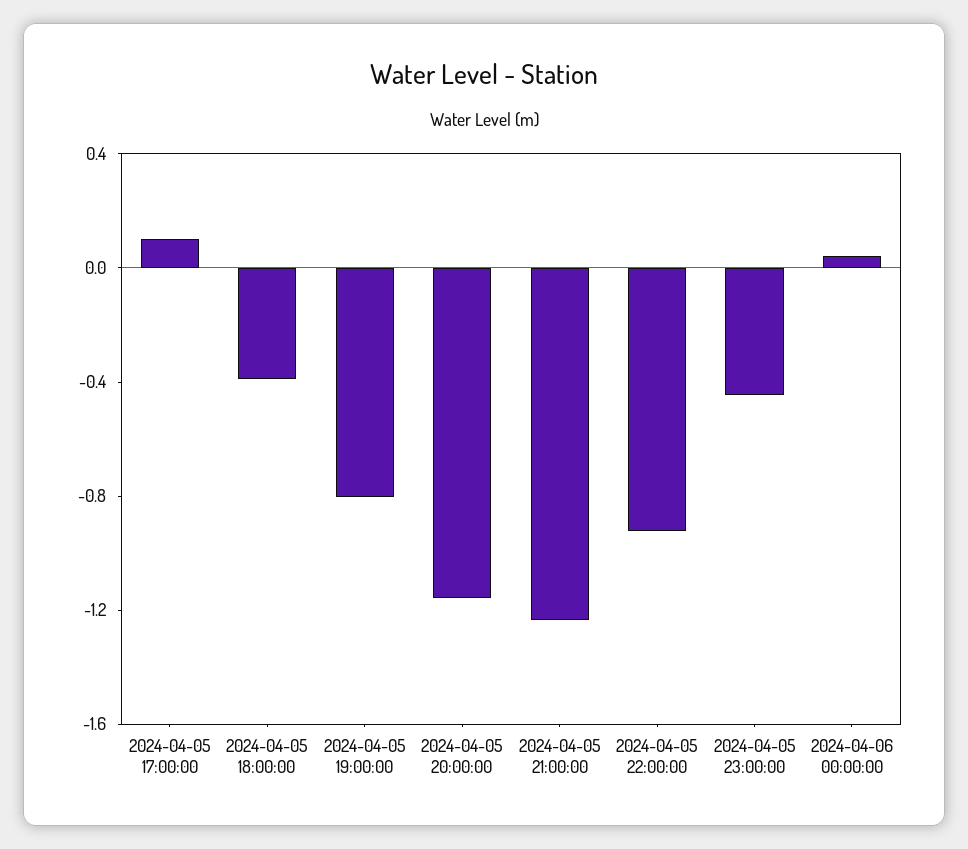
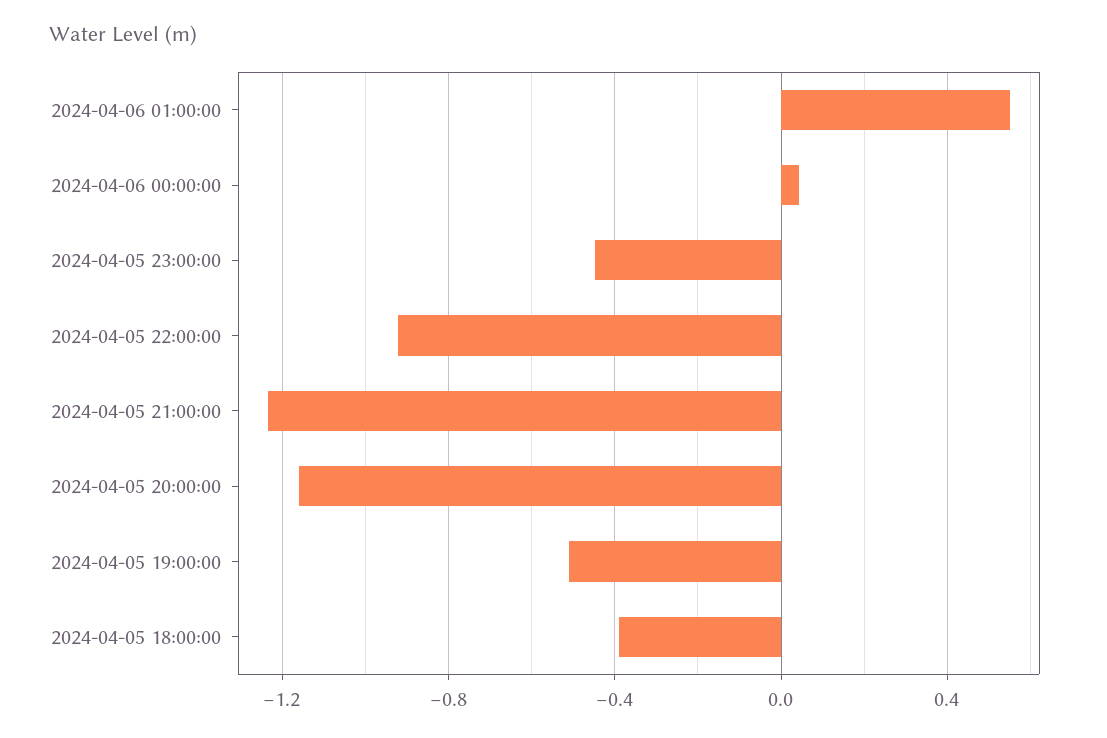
2024-04-05 17:00:00: 0.1 -> none
2024-04-05 19:00:00: -0.8 -> -0.5
2024-04-06 01:00:00: none -> 0.55

